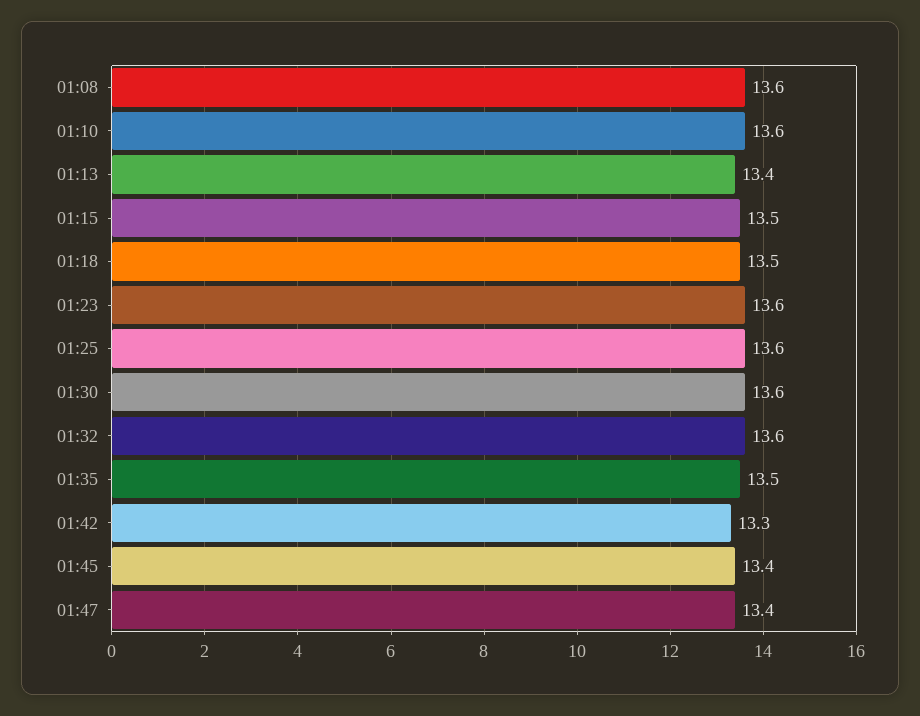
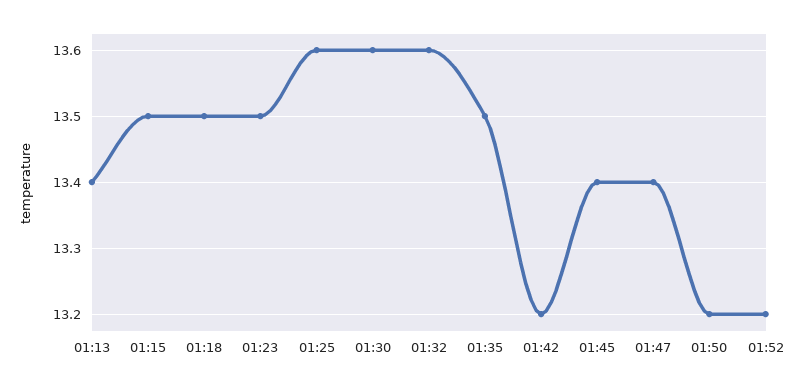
01:08: 13.6 -> none
01:10: 13.6 -> none
01:23: 13.6 -> 13.5
01:42: 13.3 -> 13.2
01:50: none -> 13.2
01:52: none -> 13.2

